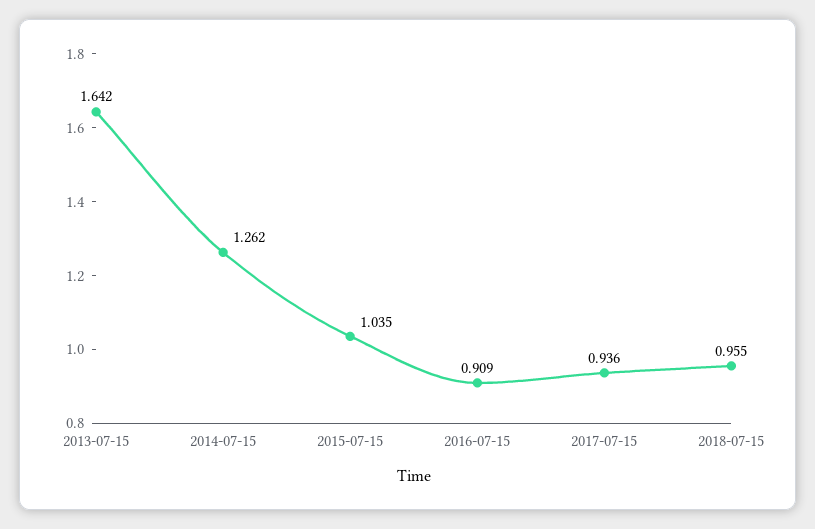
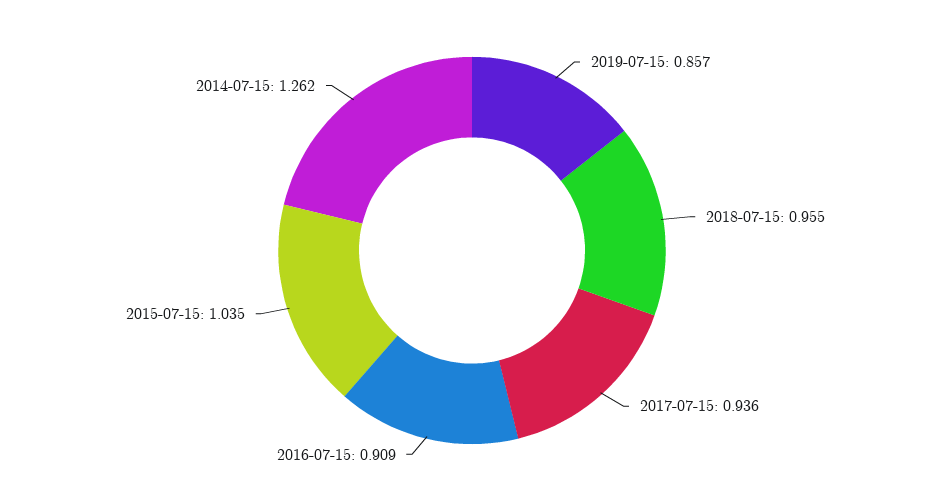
2013-07-15: 1.642 -> none
2019-07-15: none -> 0.857

